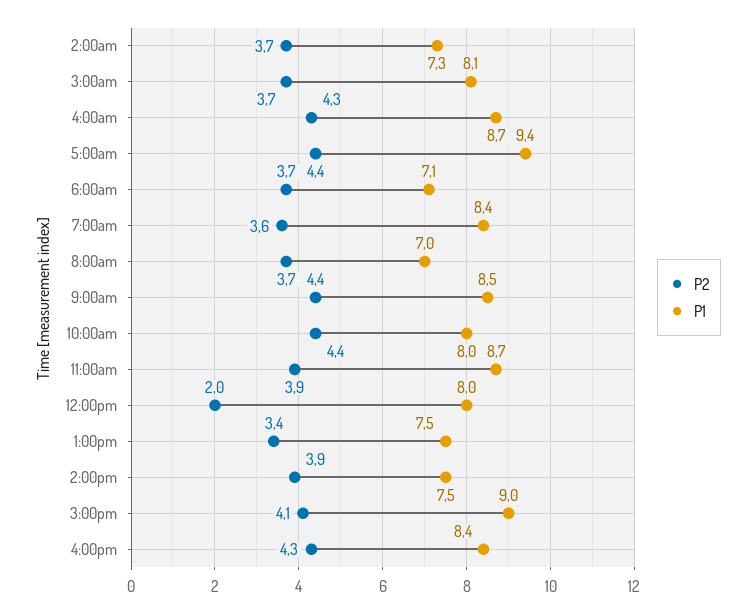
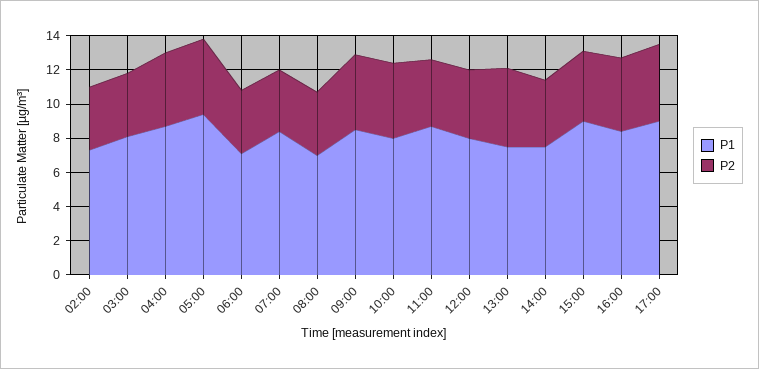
P2, 12:00pm: 2 -> 4
P2, 1:00pm: 3.4 -> 4.5
P1, 17:00: none -> 9
P2, 17:00: none -> 4.5

